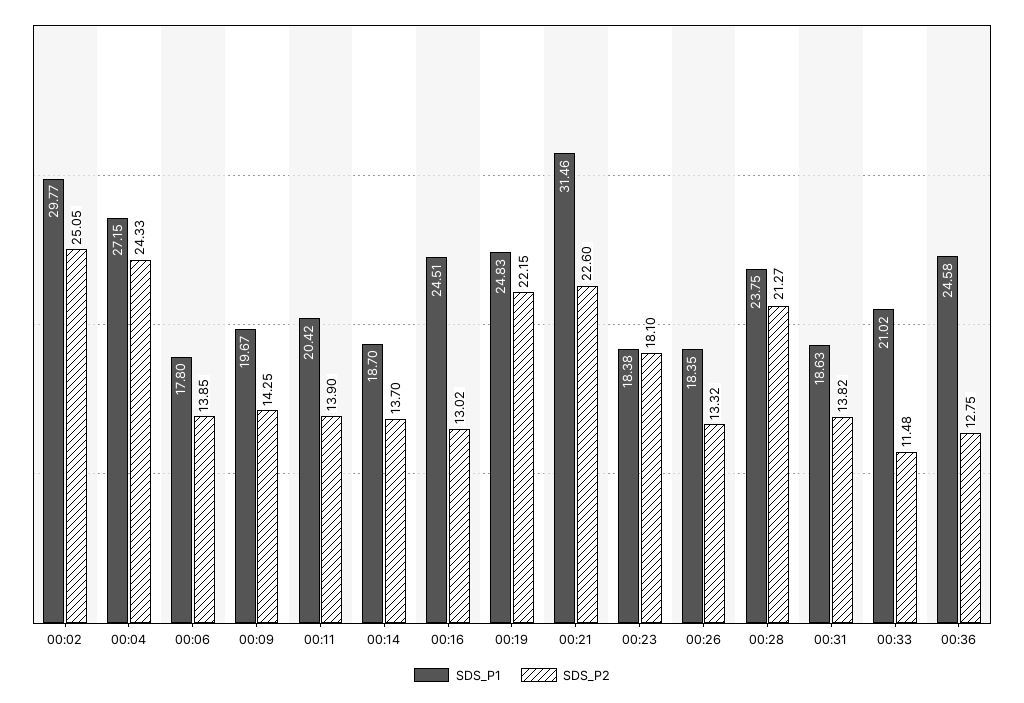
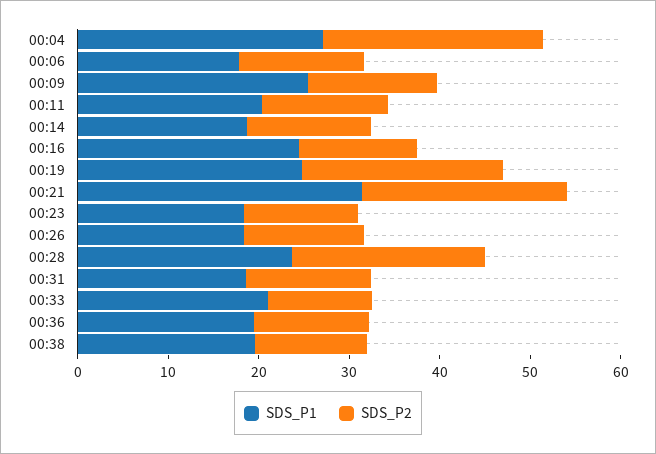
SDS_P1, 00:02: 29.77 -> none
SDS_P2, 00:02: 25.05 -> none
SDS_P1, 00:09: 19.67 -> 26
SDS_P2, 00:23: 18.1 -> 12
SDS_P1, 00:36: 24.58 -> 20
SDS_P1, 00:38: none -> 20
SDS_P2, 00:38: none -> 12

